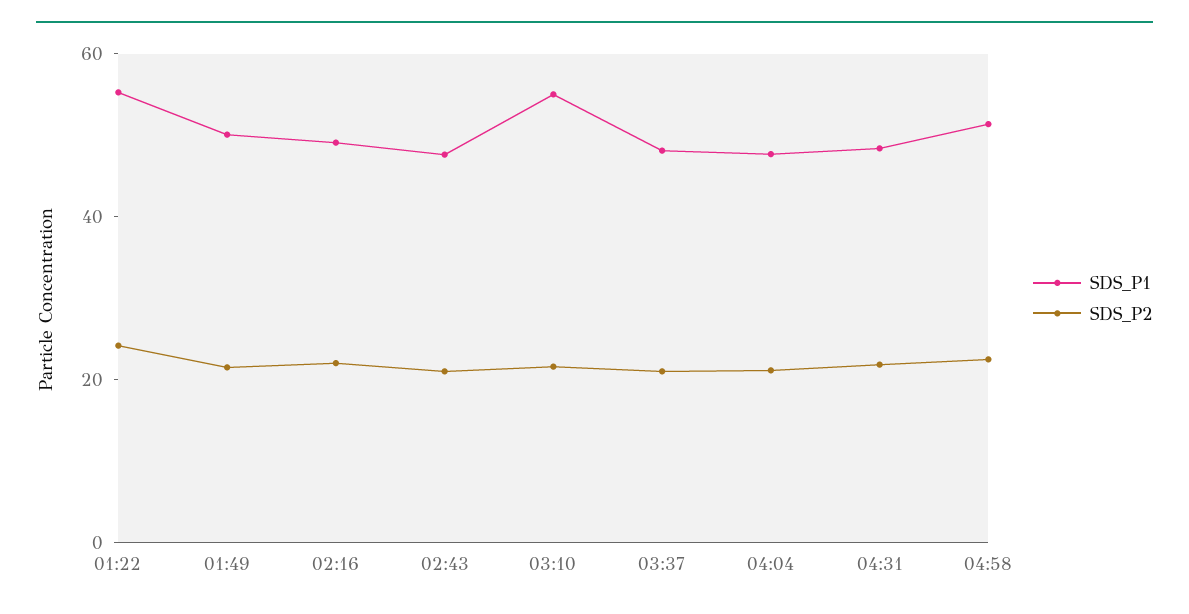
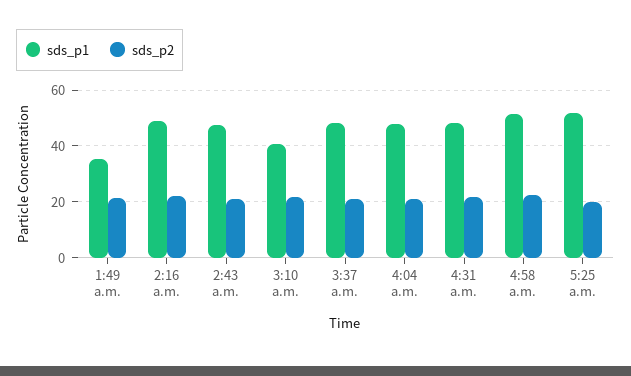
SDS_P1, 01:22: 55 -> none
SDS_P2, 01:22: 25 -> none
SDS_P1, 01:49: 50 -> 35
SDS_P1, 03:10: 55 -> 40
SDS_P1, 5:25 a.m.: none -> 52.5
SDS_P2, 5:25 a.m.: none -> 20

